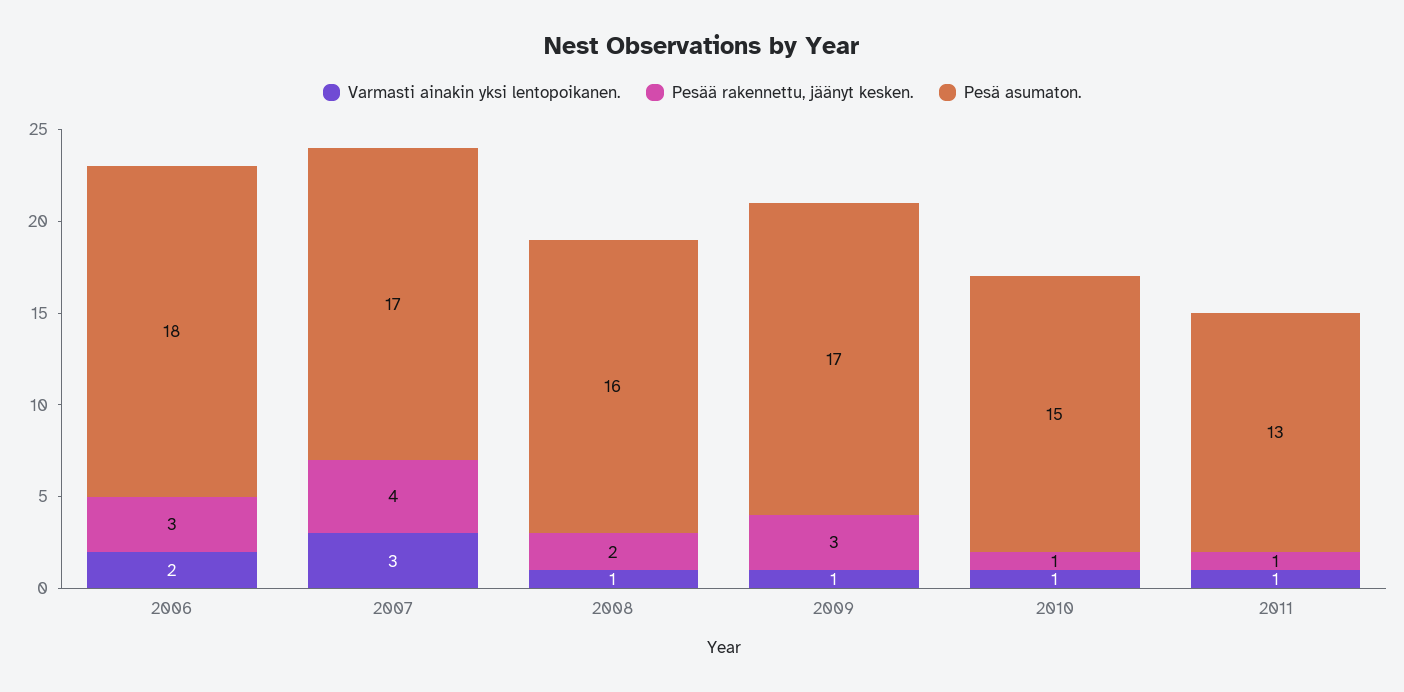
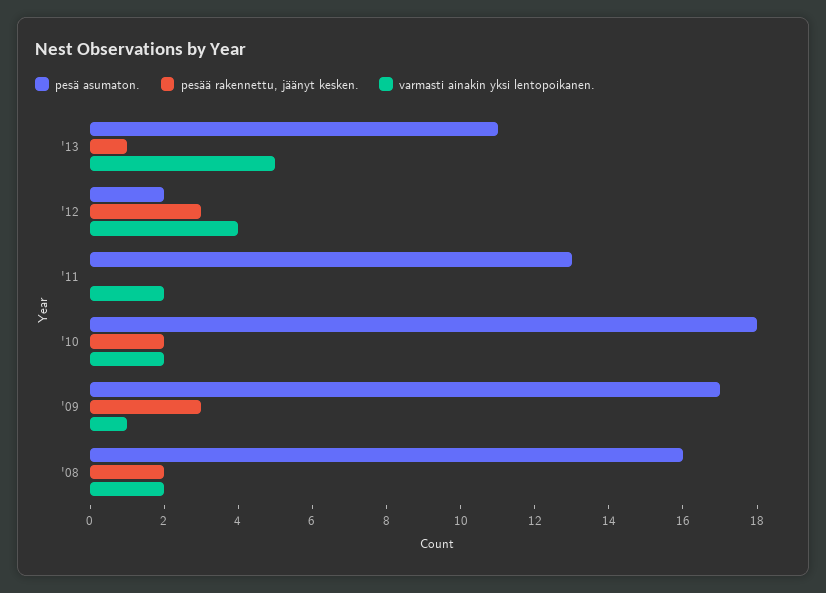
Varmasti ainakin yksi lentopoikanen., 2006: 2 -> none
Pesää rakennettu, jäänyt kesken., 2006: 3 -> none
Pesä asumaton., 2006: 18 -> none
Varmasti ainakin yksi lentopoikanen., 2007: 3 -> none
Pesää rakennettu, jäänyt kesken., 2007: 4 -> none
Pesä asumaton., 2007: 17 -> none
Varmasti ainakin yksi lentopoikanen., 2008: 1 -> 2
Varmasti ainakin yksi lentopoikanen., 2010: 1 -> 2
Pesää rakennettu, jäänyt kesken., 2010: 1 -> 2
Pesä asumaton., 2010: 15 -> 18
Varmasti ainakin yksi lentopoikanen., 2011: 1 -> 2
Pesää rakennettu, jäänyt kesken., 2011: 1 -> 0
Pesä asumaton., '13: none -> 11
Pesää rakennettu, jäänyt kesken., '13: none -> 1
Varmasti ainakin yksi lentopoikanen., '13: none -> 5
Pesä asumaton., '12: none -> 2
Pesää rakennettu, jäänyt kesken., '12: none -> 3
Varmasti ainakin yksi lentopoikanen., '12: none -> 4

